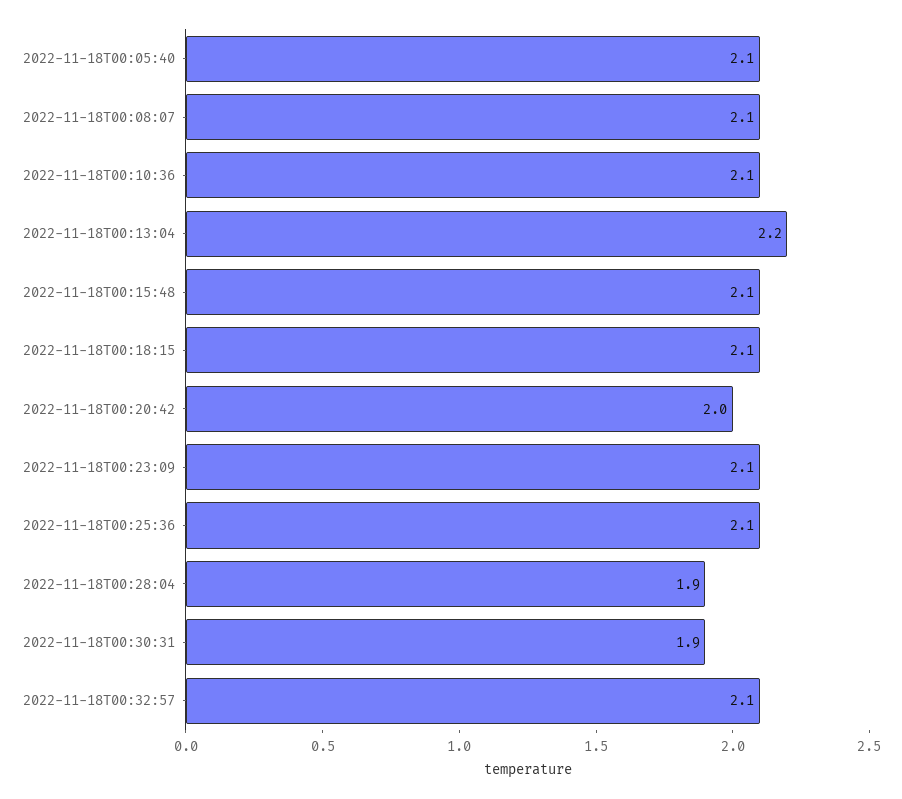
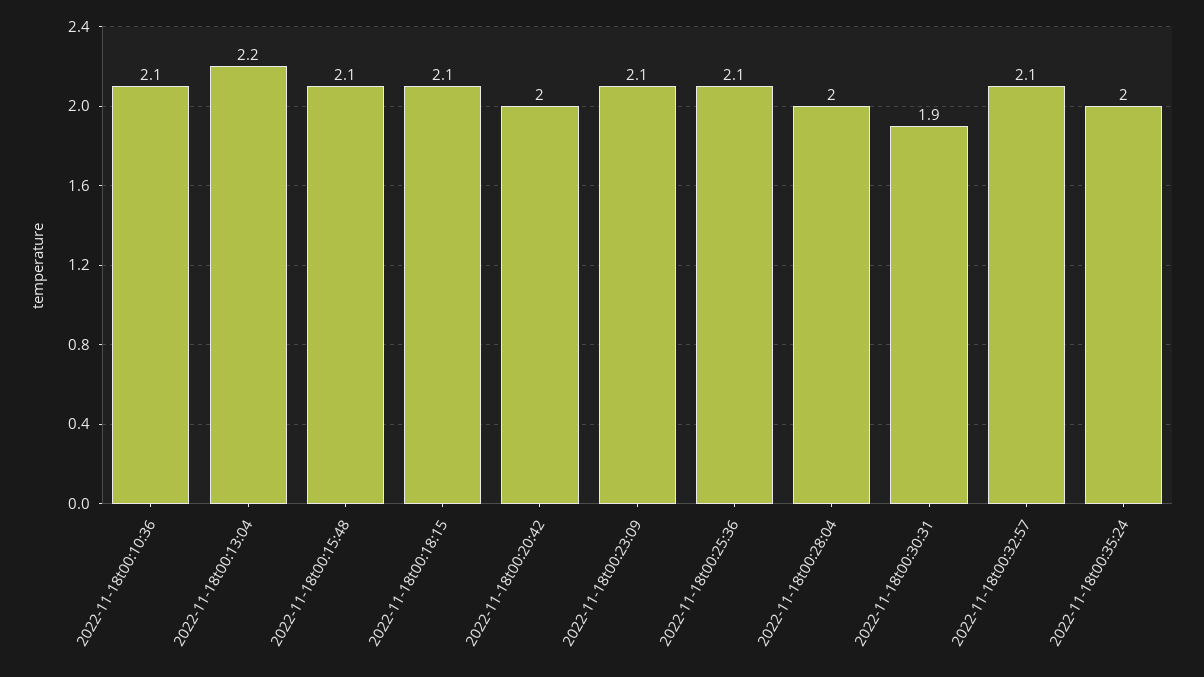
2022-11-18T00:05:40: 2.1 -> none
2022-11-18T00:08:07: 2.1 -> none
2022-11-18T00:28:04: 1.9 -> 2
2022-11-18t00:35:24: none -> 2

